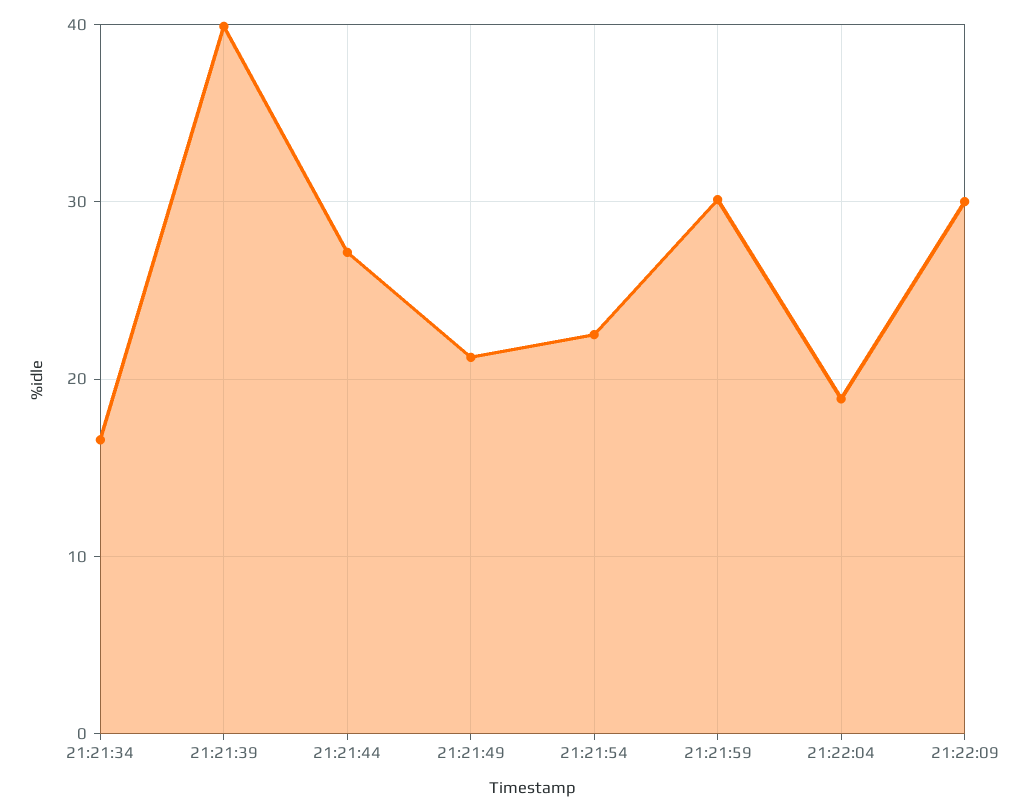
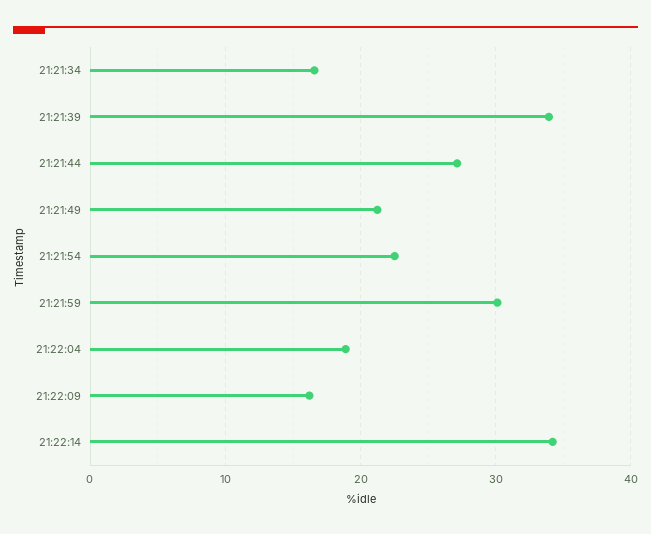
21:21:39: 40 -> 34
21:22:09: 30 -> 16
21:22:14: none -> 34

